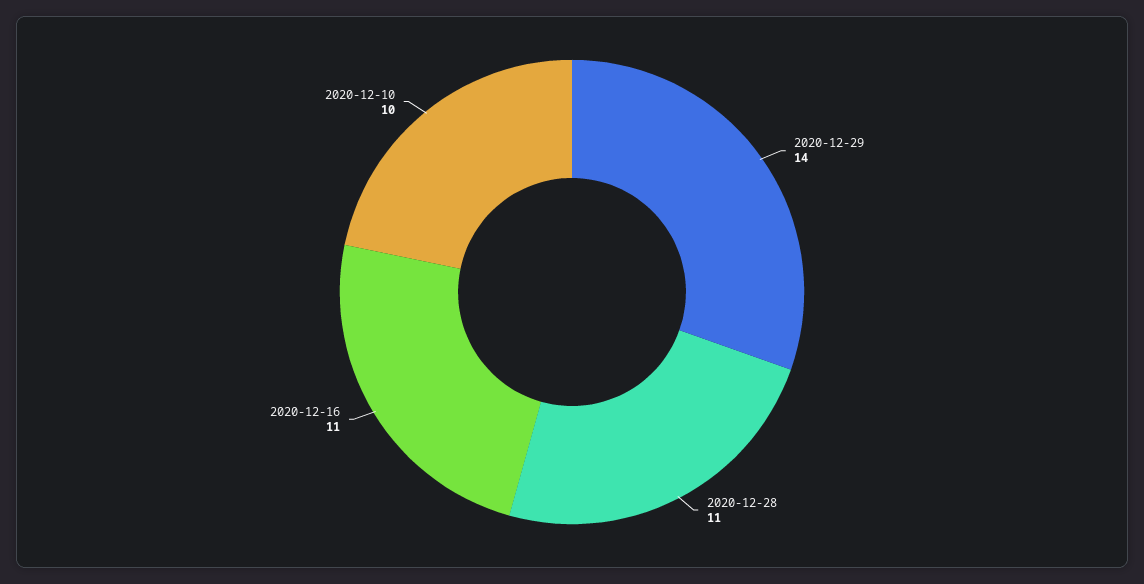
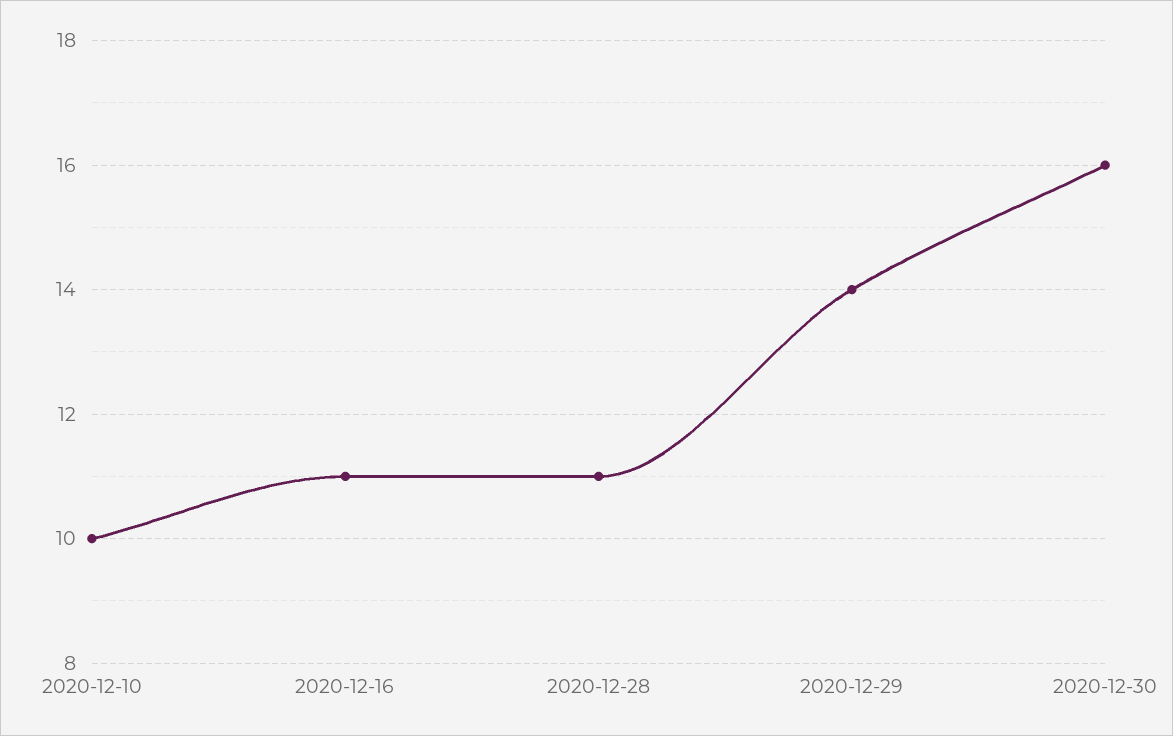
2020-12-30: none -> 16

